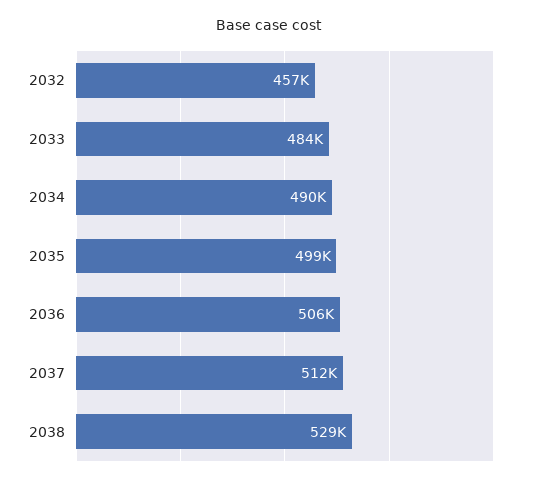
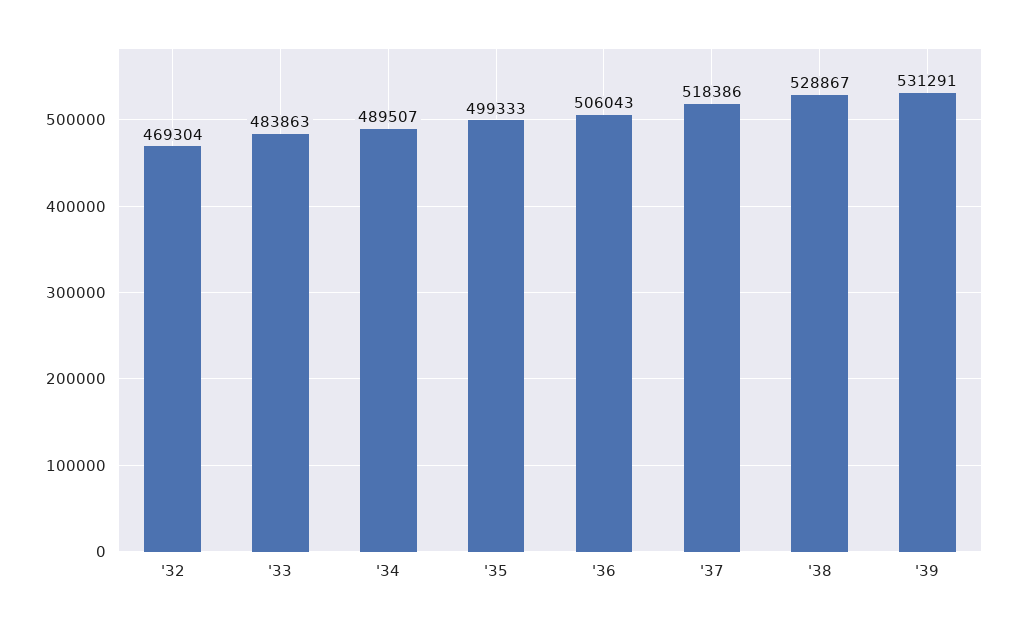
2032: 457000 -> 469304
2037: 512000 -> 518386
'39: none -> 531291

